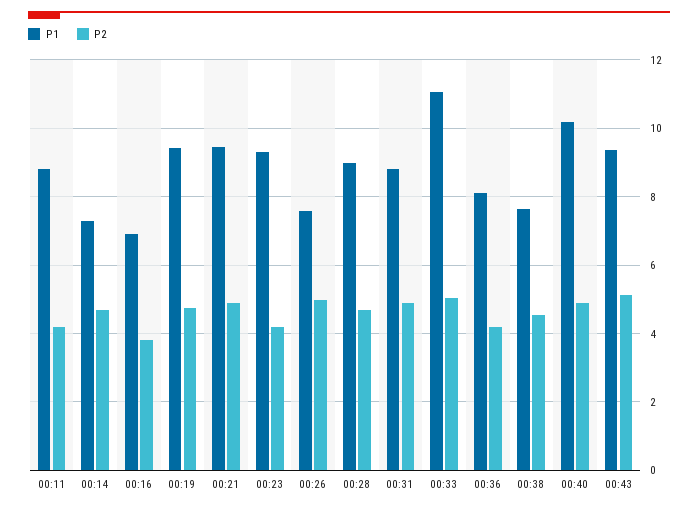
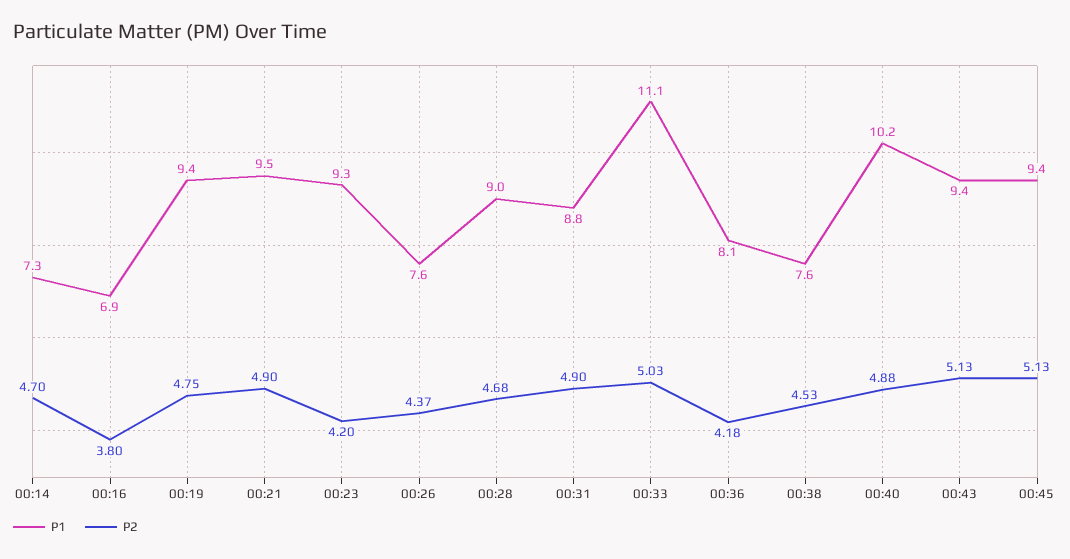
P1, 00:11: 8.8 -> none
P2, 00:11: 4.2 -> none
P2, 00:26: 5 -> 4.37
P1, 00:45: none -> 9.4
P2, 00:45: none -> 5.13

